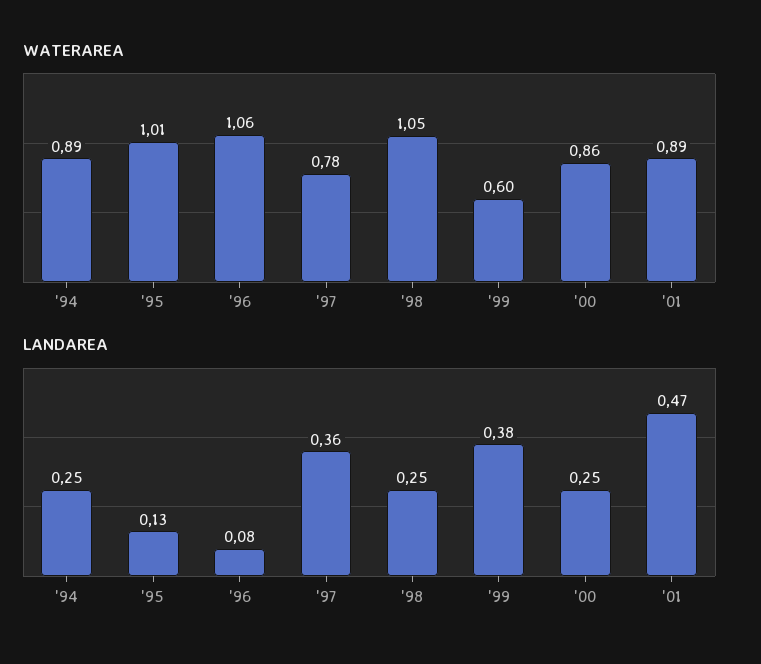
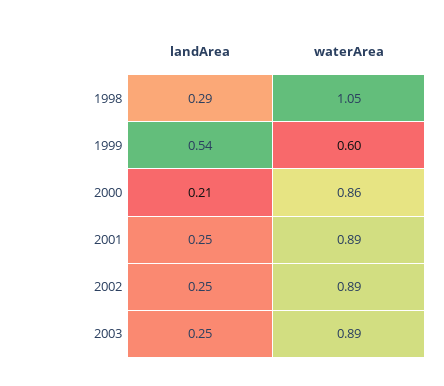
WATERAREA, '94: 0.89 -> none
WATERAREA, '95: 1.01 -> none
WATERAREA, '96: 1.06 -> none
WATERAREA, '97: 0.78 -> none
LANDAREA, '94: 0.25 -> none
LANDAREA, '95: 0.13 -> none
LANDAREA, '96: 0.08 -> none
LANDAREA, '97: 0.36 -> none
LANDAREA, '98: 0.25 -> 0.29
LANDAREA, '99: 0.38 -> 0.54
LANDAREA, '00: 0.25 -> 0.21
LANDAREA, '01: 0.47 -> 0.25
LANDAREA, 2002: none -> 0.25
WATERAREA, 2002: none -> 0.89
LANDAREA, 2003: none -> 0.25
WATERAREA, 2003: none -> 0.89

